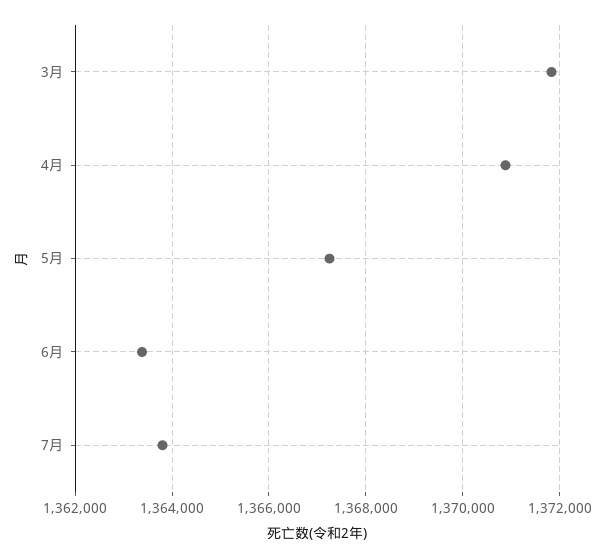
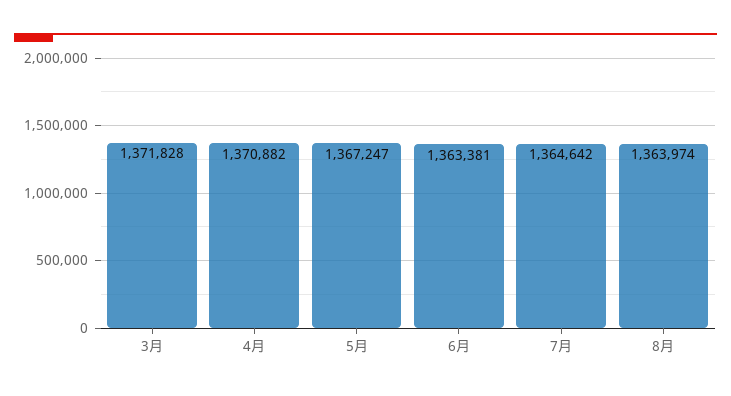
7月: 1363800 -> 1364642
8月: none -> 1363974

